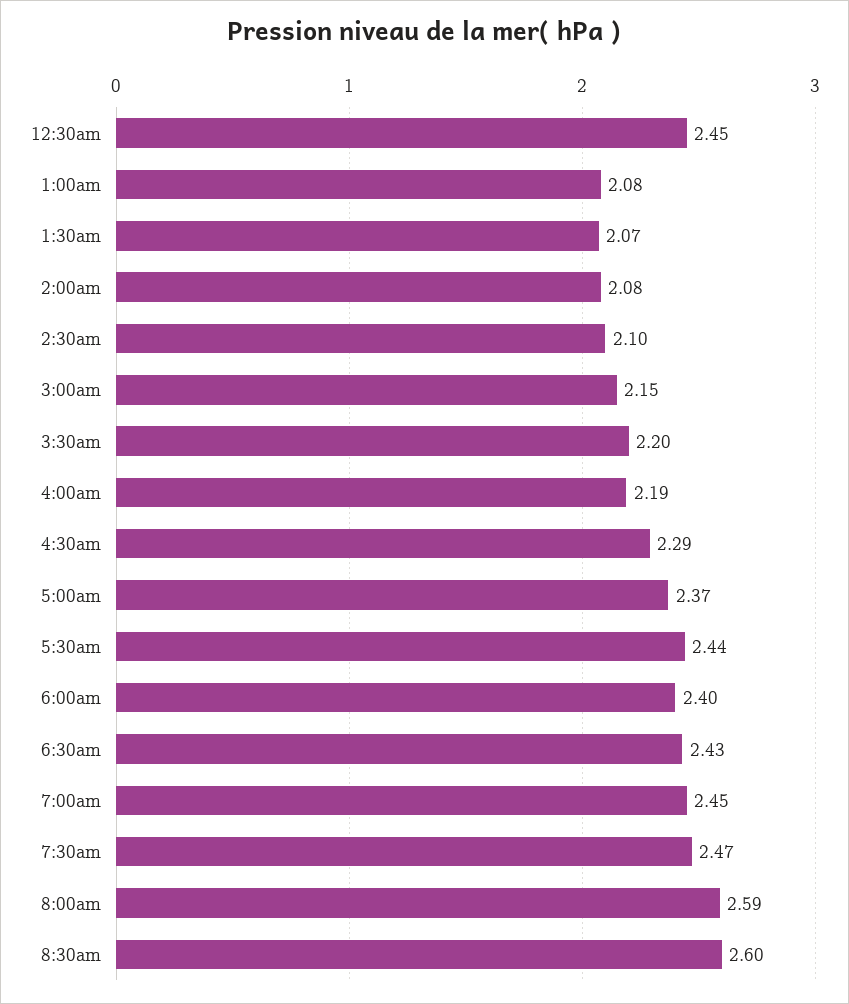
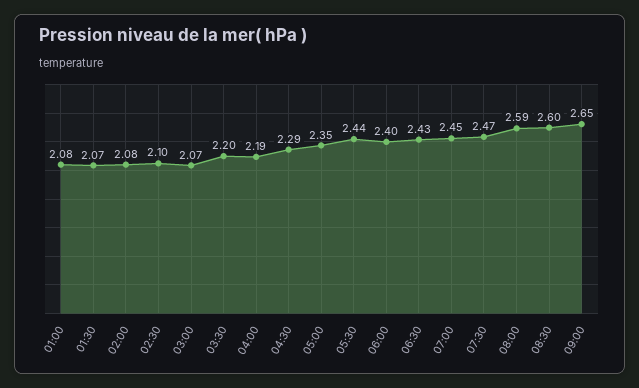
12:30am: 2.45 -> none
3:00am: 2.15 -> 2.07
5:00am: 2.37 -> 2.35
09:00: none -> 2.65

